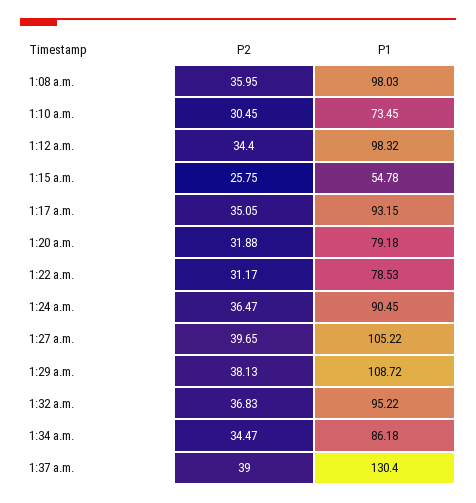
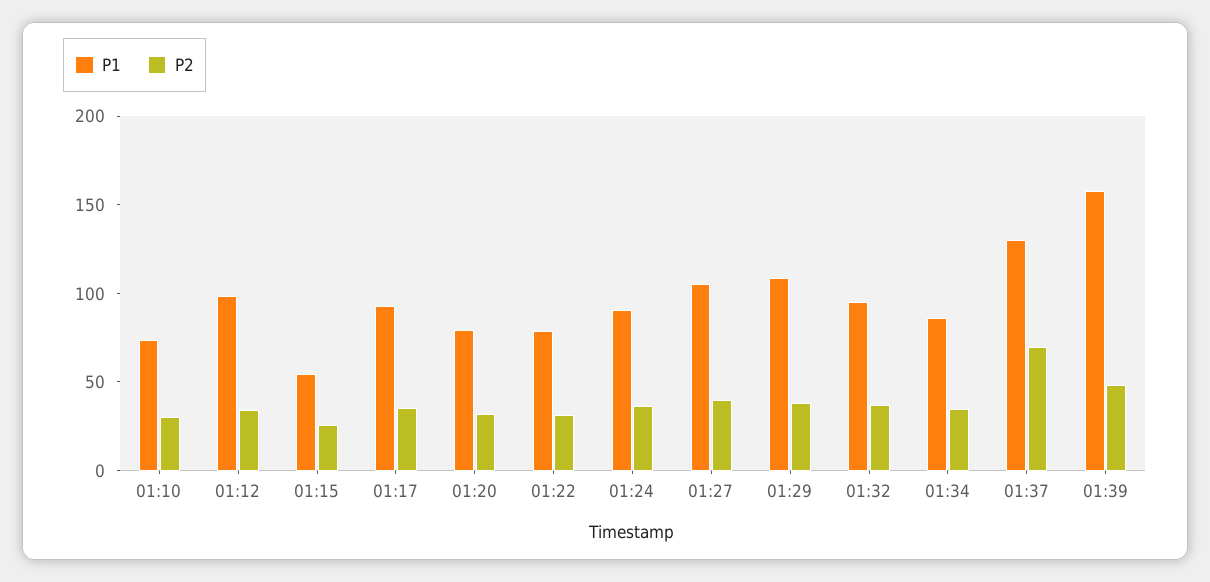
P2, 1:08 a.m.: 35.95 -> none
P1, 1:08 a.m.: 98.03 -> none
P2, 1:37 a.m.: 39 -> 70
P1, 01:39: none -> 160
P2, 01:39: none -> 50

